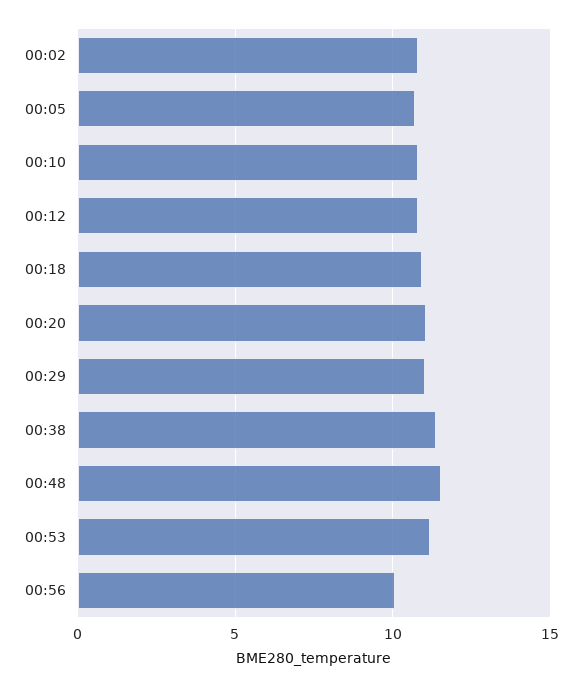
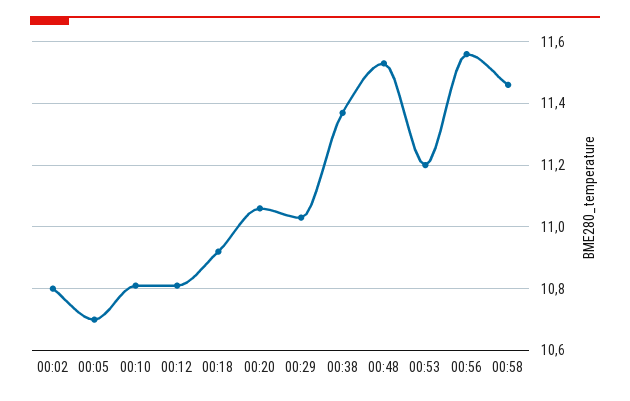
00:56: 10 -> 11.55
00:58: none -> 11.45

